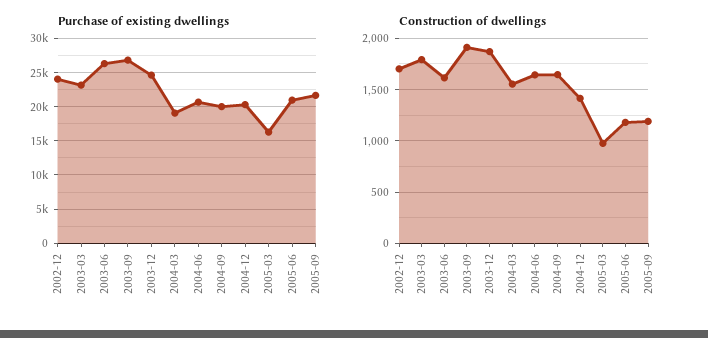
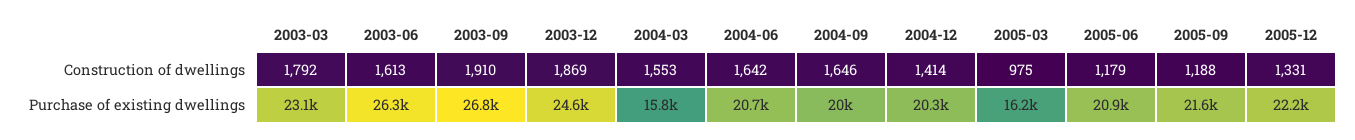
Purchase of existing dwellings, 2002-12: 24000 -> none
Purchase of existing dwellings, 2004-03: 19000 -> 15800
Construction of dwellings, 2002-12: 1700 -> none
Construction of dwellings, 2005-12: none -> 1331
Purchase of existing dwellings, 2005-12: none -> 22200

